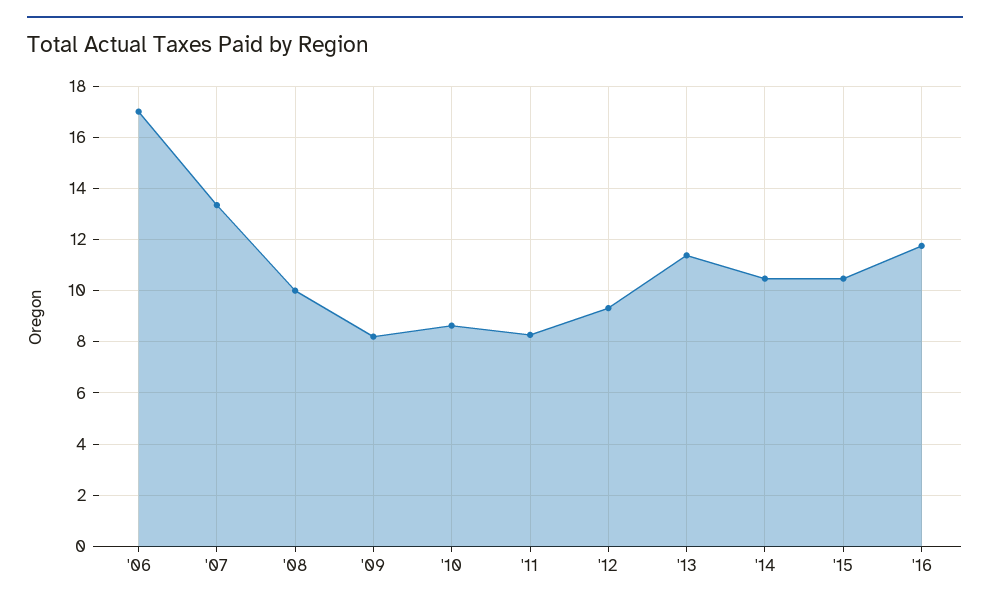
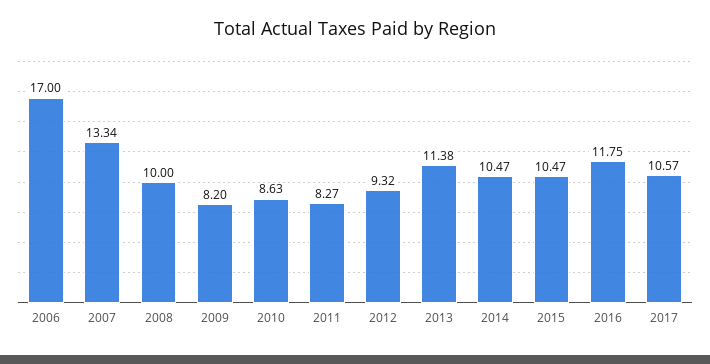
2017: none -> 10.57

